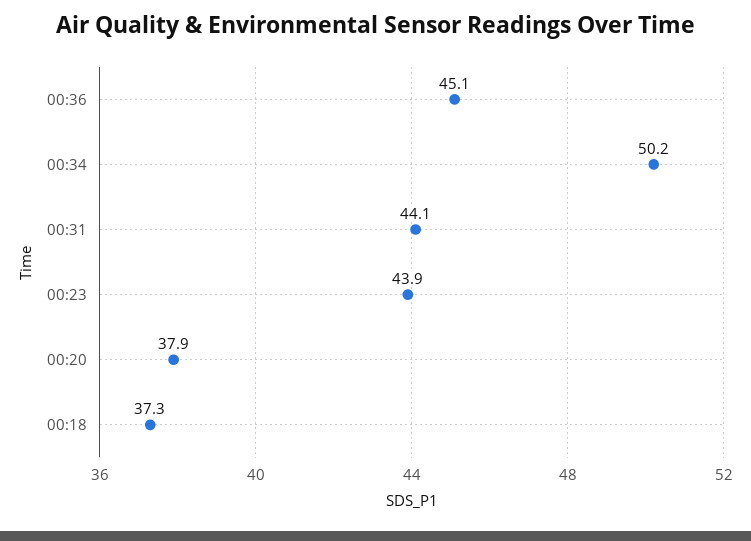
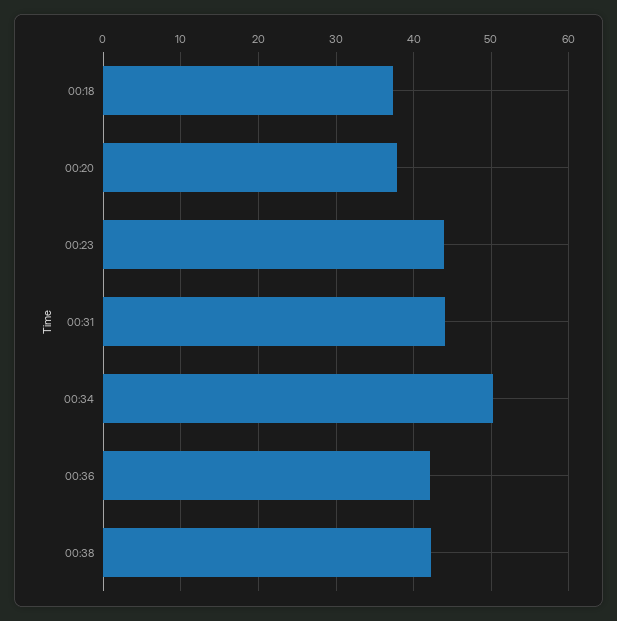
00:36: 45.1 -> 42
00:38: none -> 42

